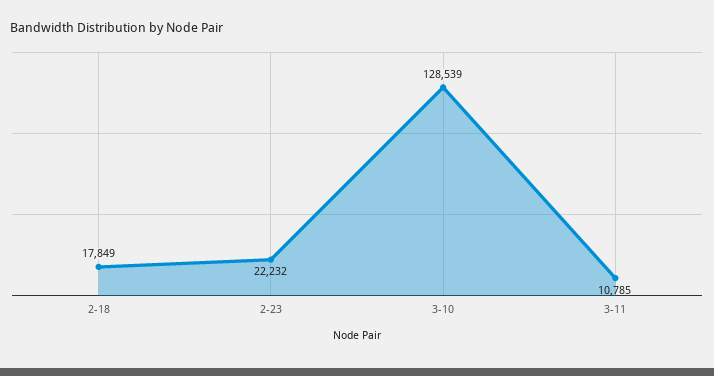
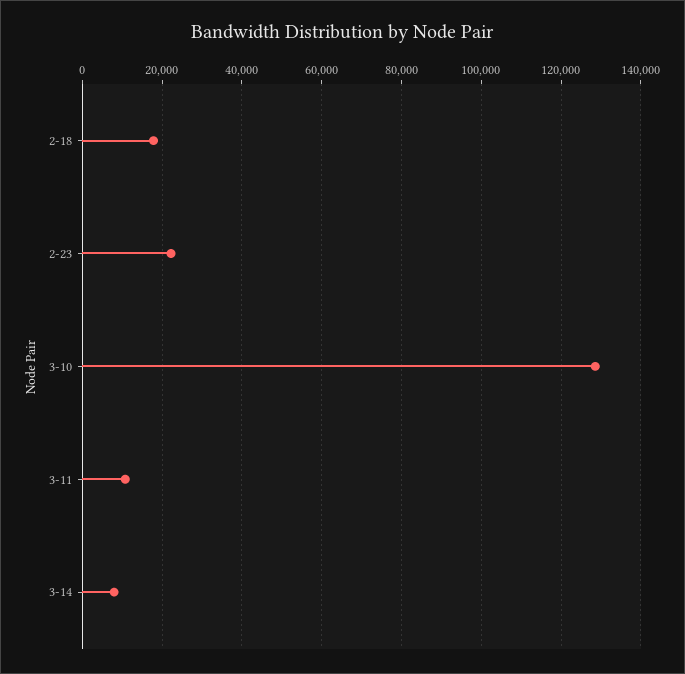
3-14: none -> 8000

